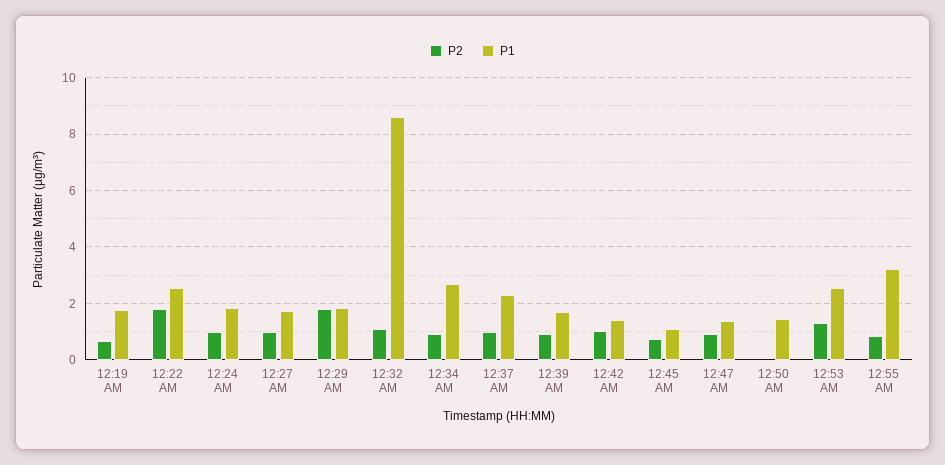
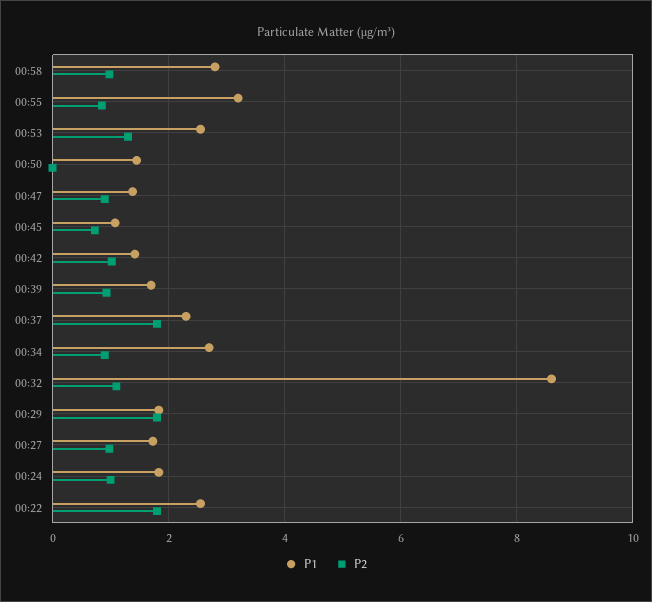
P2, 12:19 AM: 0.75 -> none
P1, 12:19 AM: 1.75 -> none
P2, 12:37 AM: 1 -> 1.8
P1, 00:58: none -> 2.8
P2, 00:58: none -> 1

